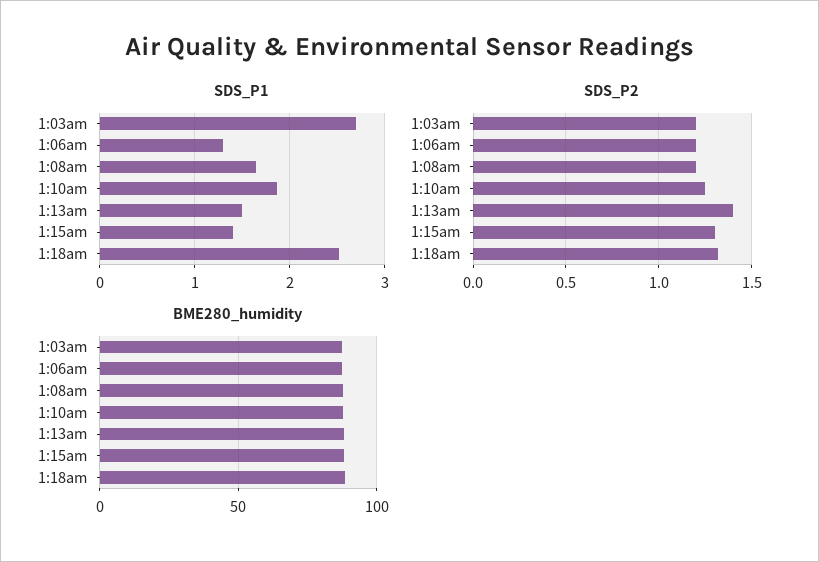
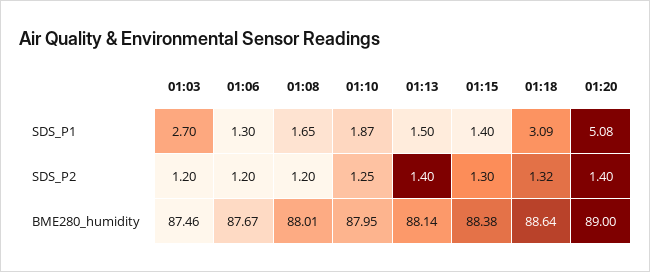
SDS_P1, 1:18am: 2.5 -> 3.09
SDS_P1, 01:20: none -> 5.08
SDS_P2, 01:20: none -> 1.4
BME280_humidity, 01:20: none -> 89

